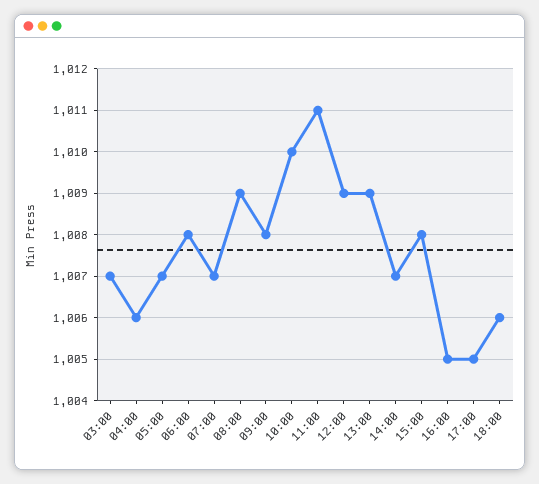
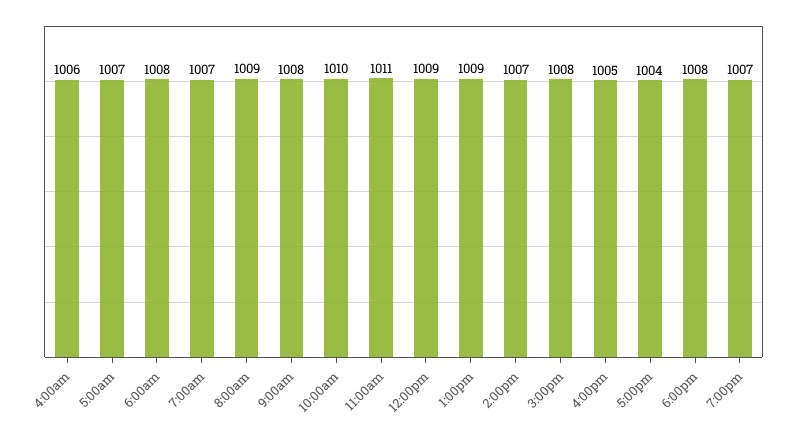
03:00: 1007 -> none
17:00: 1005 -> 1004
18:00: 1006 -> 1008
7:00pm: none -> 1007

